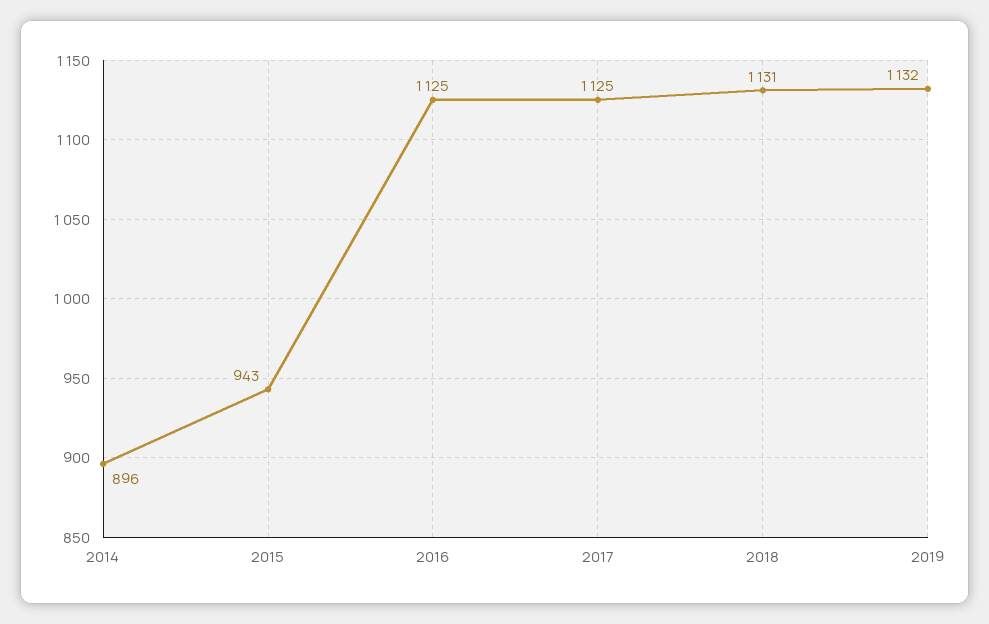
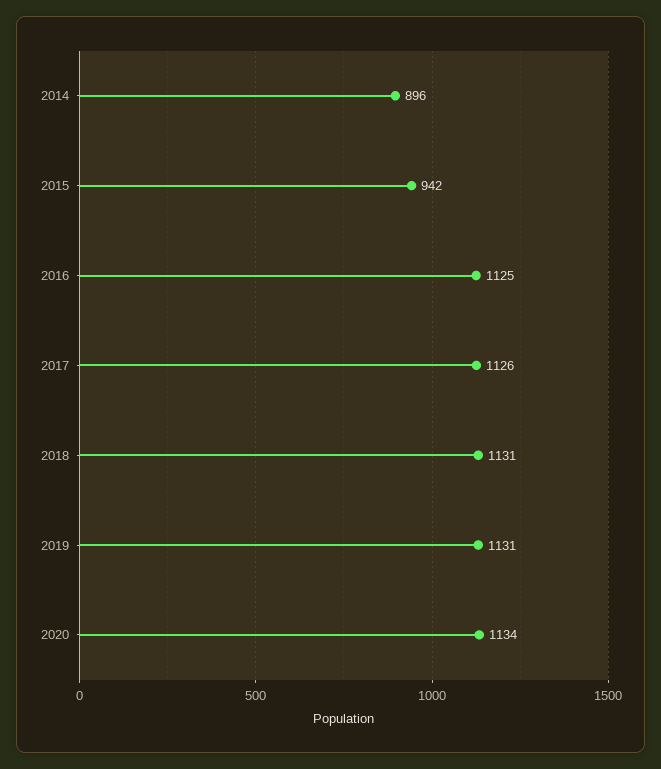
2015: 943 -> 942
2017: 1125 -> 1126
2019: 1132 -> 1131
2020: none -> 1134

